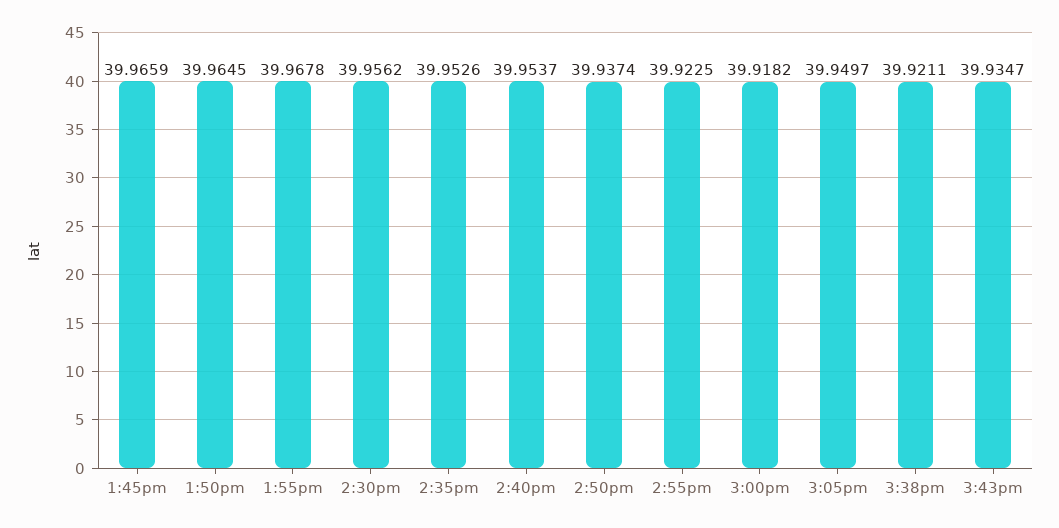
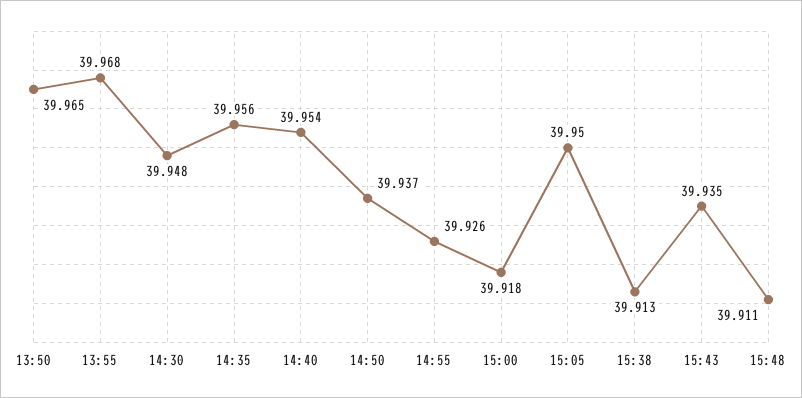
1:45pm: 39.9659 -> none
2:30pm: 39.9562 -> 39.948
2:35pm: 39.9526 -> 39.956
2:55pm: 39.9225 -> 39.926
3:38pm: 39.9211 -> 39.913
15:48: none -> 39.911

